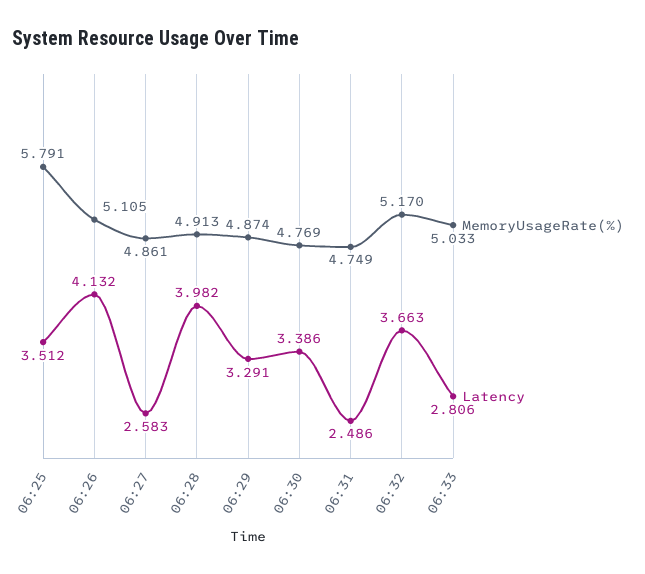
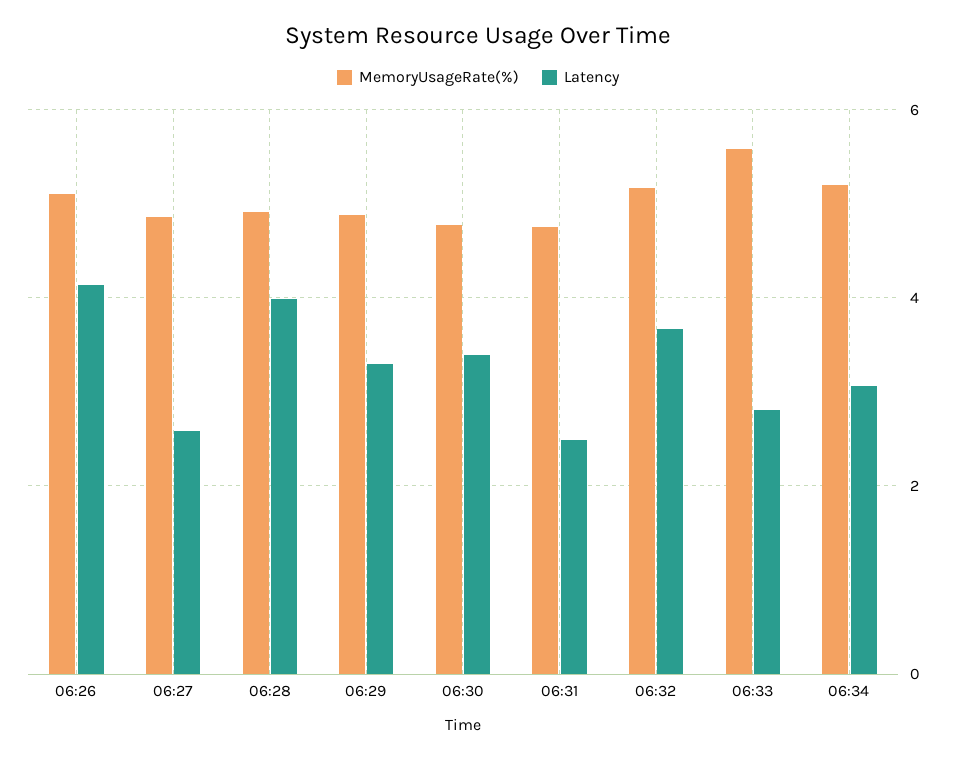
MemoryUsageRate(%), 06:25: 5.791 -> none
Latency, 06:25: 3.512 -> none
MemoryUsageRate(%), 06:33: 5.033 -> 5.6
MemoryUsageRate(%), 06:34: none -> 5.2
Latency, 06:34: none -> 3

